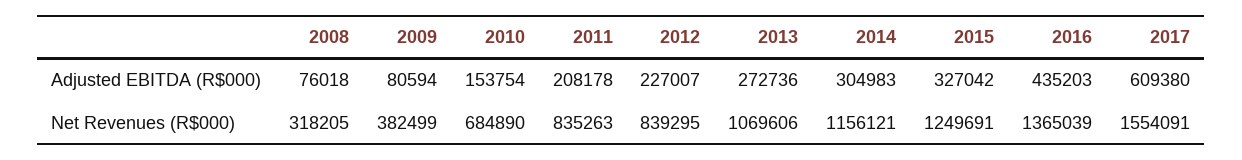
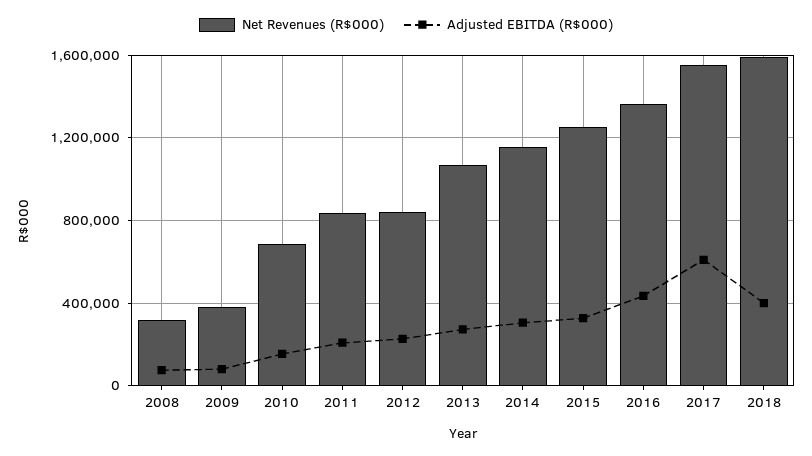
Net Revenues (R$000), 2018: none -> 1600000
Adjusted EBITDA (R$000), 2018: none -> 400000

